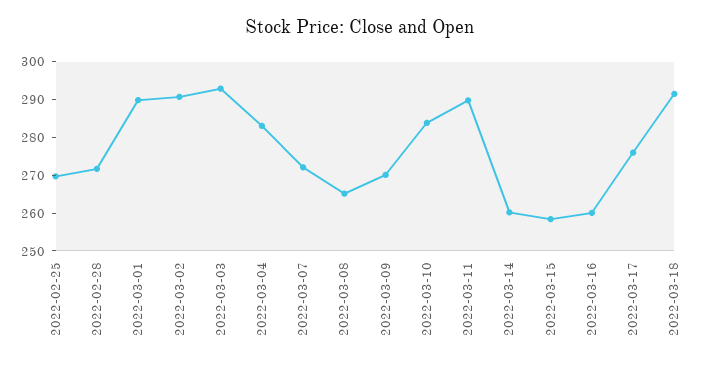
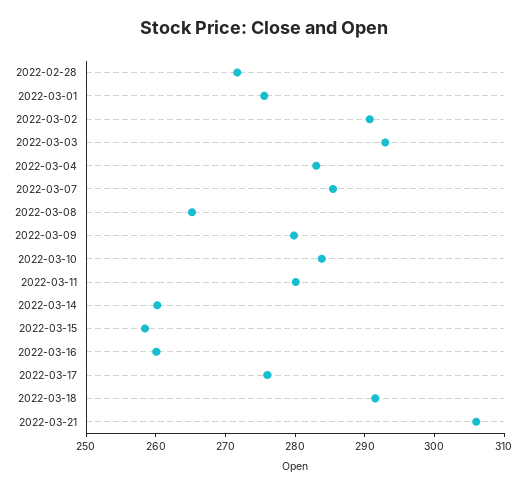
2022-02-25: 270 -> none
2022-03-01: 290 -> 276
2022-03-07: 272.5 -> 286
2022-03-09: 270 -> 280
2022-03-11: 290 -> 280
2022-03-21: none -> 306

